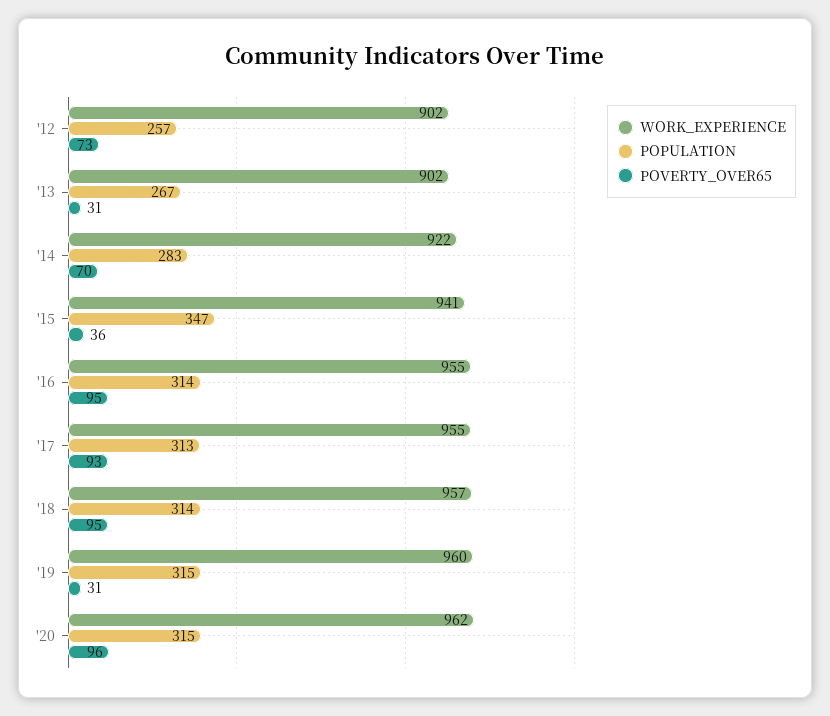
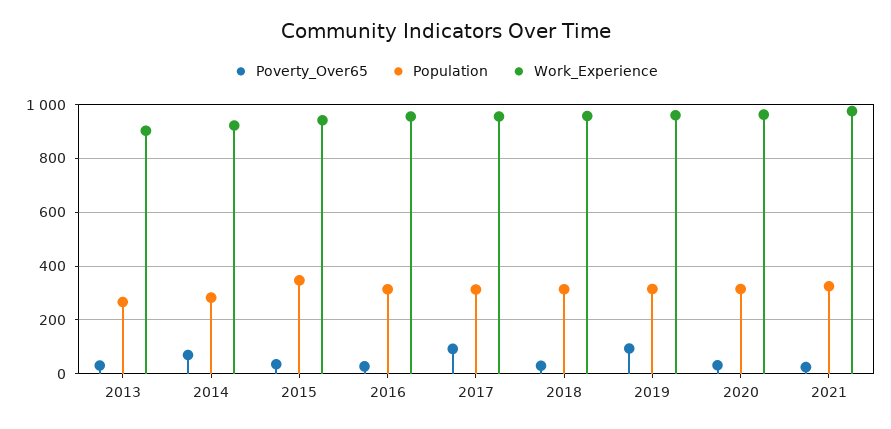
WORK_EXPERIENCE, '12: 902 -> none
POPULATION, '12: 257 -> none
POVERTY_OVER65, '12: 73 -> none
POVERTY_OVER65, '16: 95 -> 25
POVERTY_OVER65, '18: 95 -> 25
POVERTY_OVER65, '19: 31 -> 100
POVERTY_OVER65, '20: 96 -> 25
POVERTY_OVER65, 2021: none -> 25
POPULATION, 2021: none -> 325
WORK_EXPERIENCE, 2021: none -> 975

